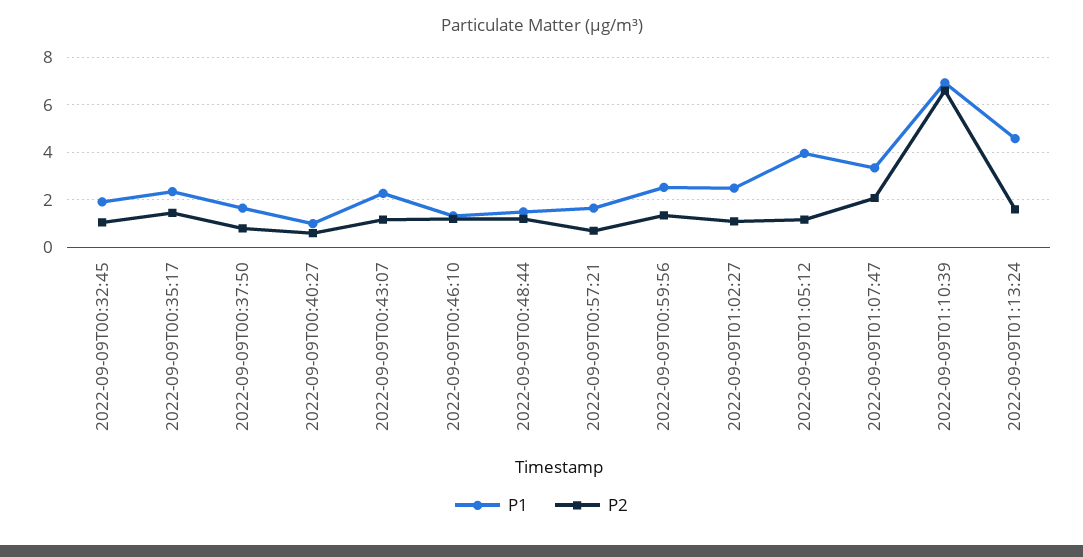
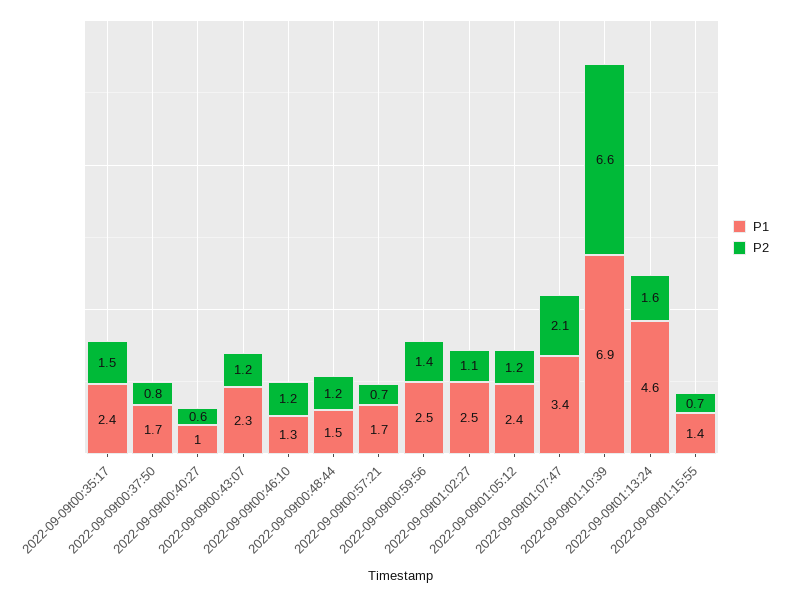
P1, 2022-09-09T00:32:45: 2 -> none
P2, 2022-09-09T00:32:45: 1 -> none
P1, 2022-09-09T01:05:12: 4 -> 2.4
P1, 2022-09-09t01:15:55: none -> 1.4
P2, 2022-09-09t01:15:55: none -> 0.7

